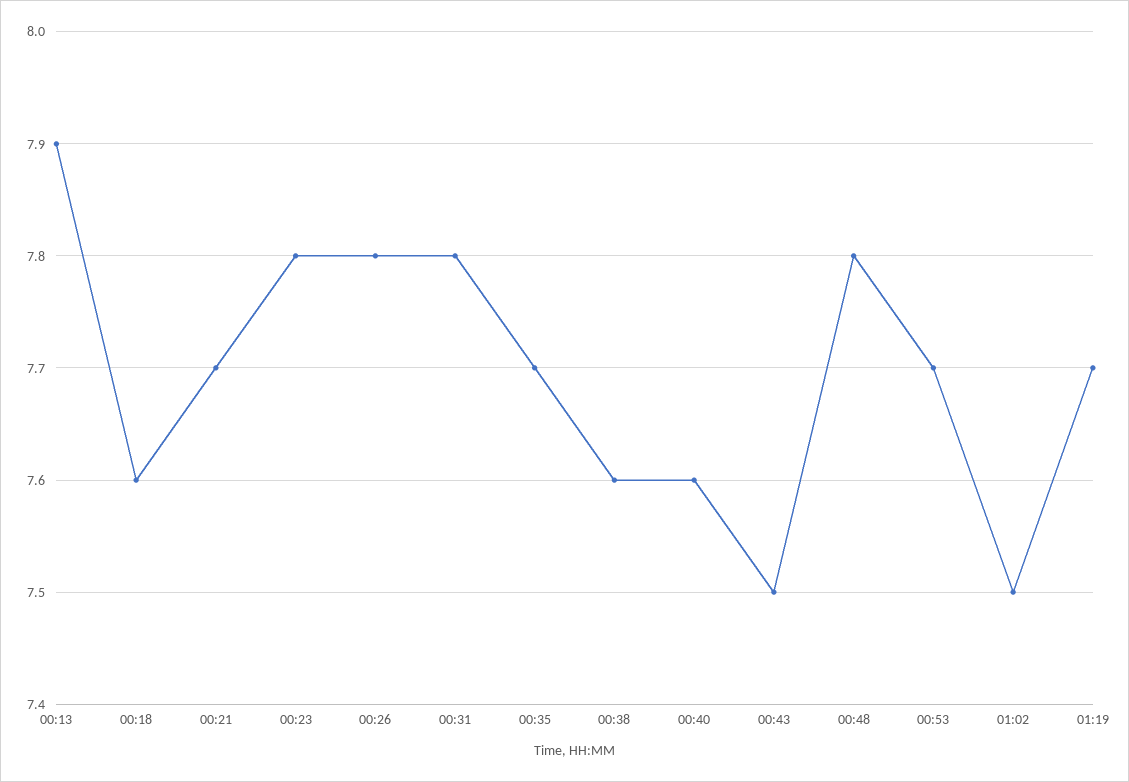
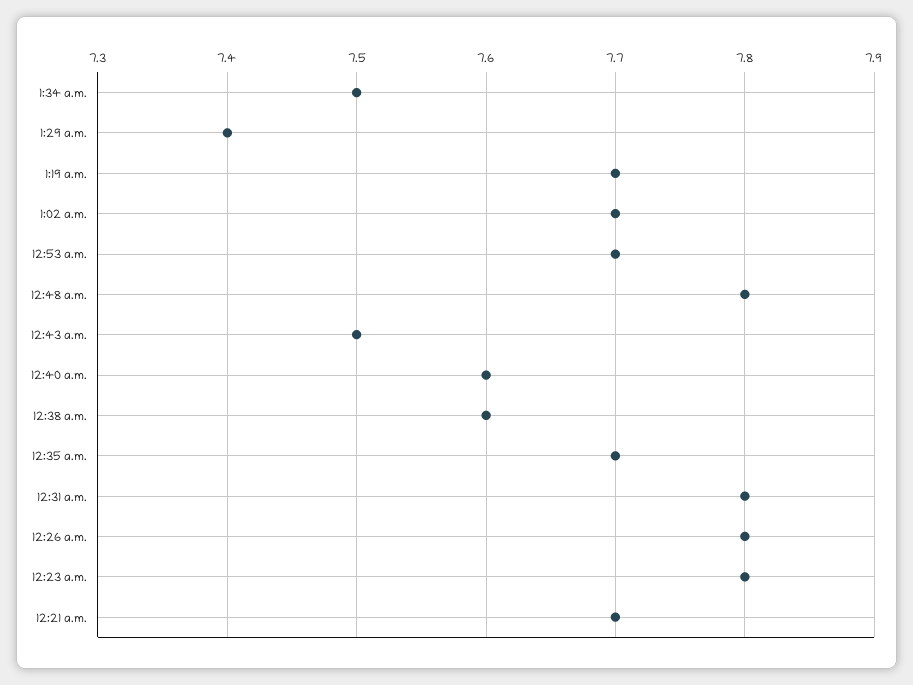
00:13: 7.9 -> none
00:18: 7.6 -> none
01:02: 7.5 -> 7.7
1:34 a.m.: none -> 7.5
1:29 a.m.: none -> 7.4

